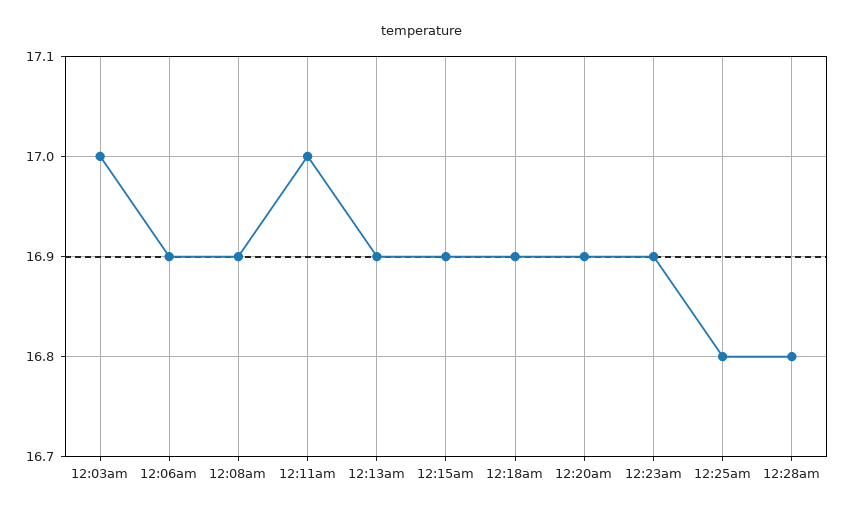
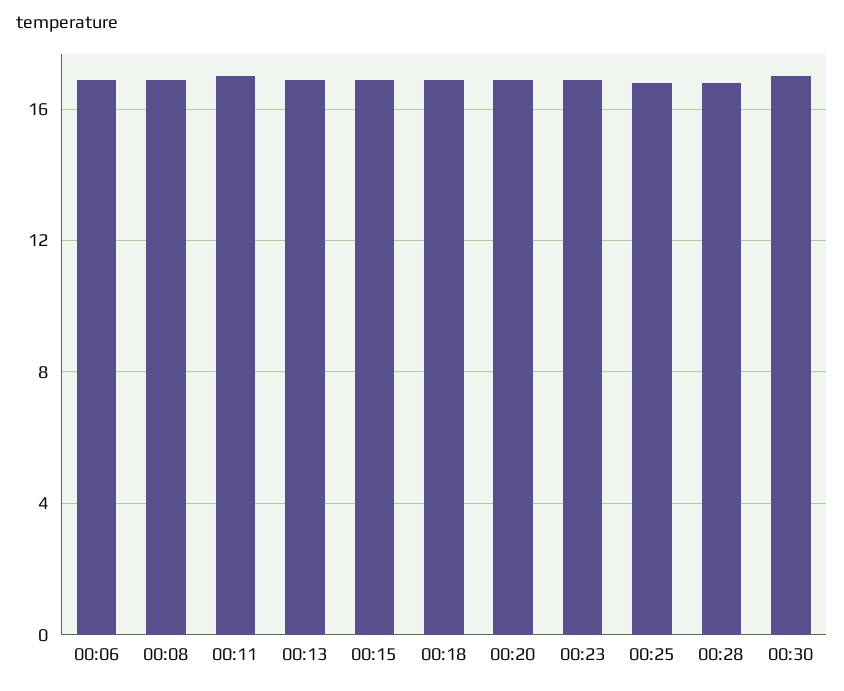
12:03am: 17 -> none
00:30: none -> 17

